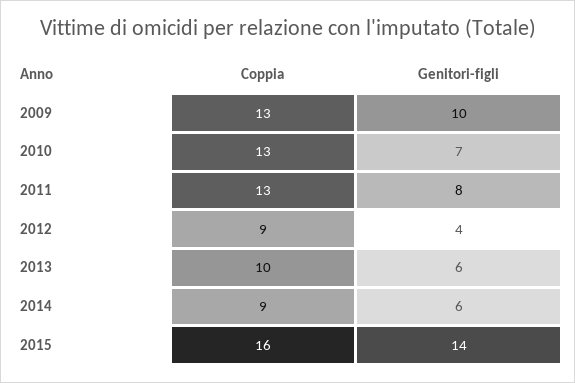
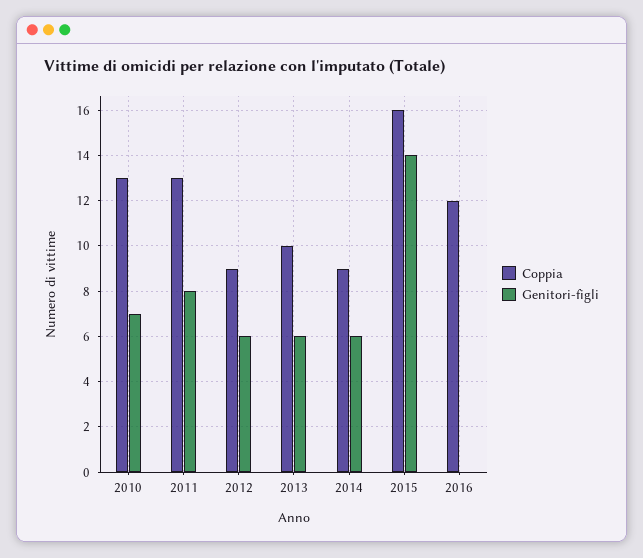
Coppia, 2009: 13 -> none
Genitori-figli, 2009: 10 -> none
Genitori-figli, 2012: 4 -> 6
Coppia, 2016: none -> 12
Genitori-figli, 2016: none -> 0

